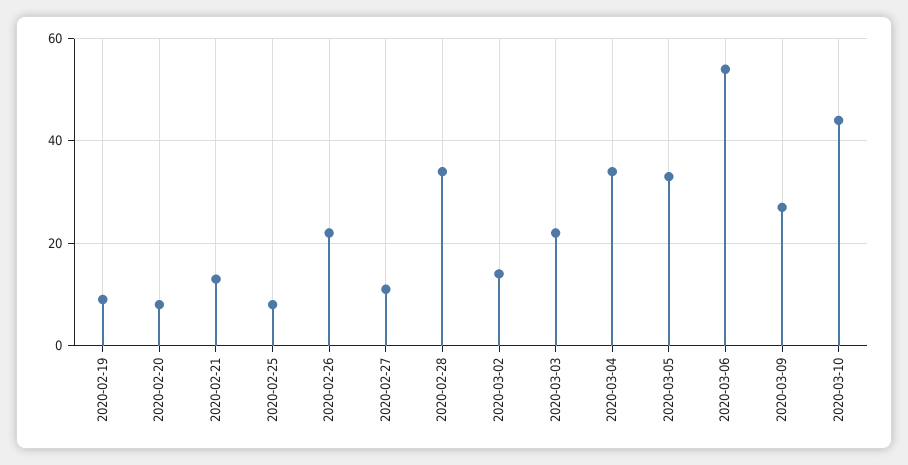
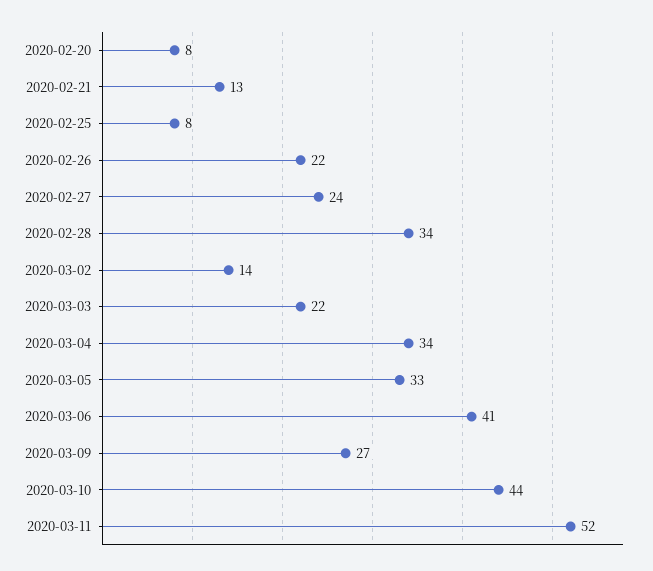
2020-02-19: 10 -> none
2020-02-27: 10 -> 24
2020-03-06: 55 -> 41
2020-03-11: none -> 52

